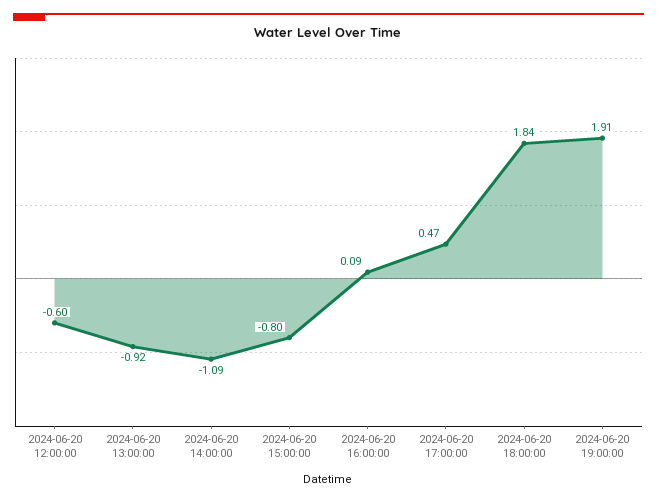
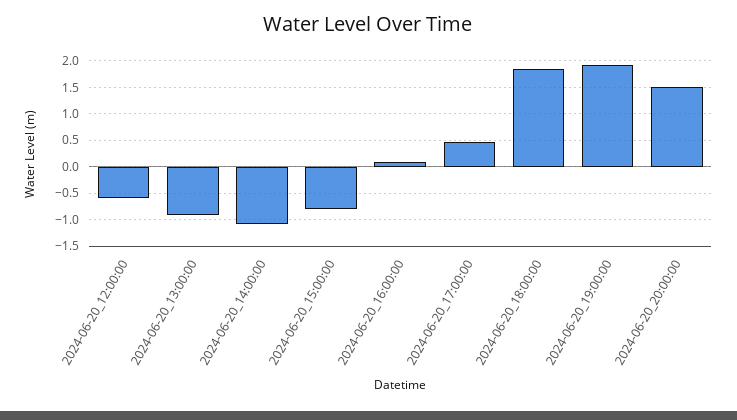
2024-06-20_20:00:00: none -> 1.5

